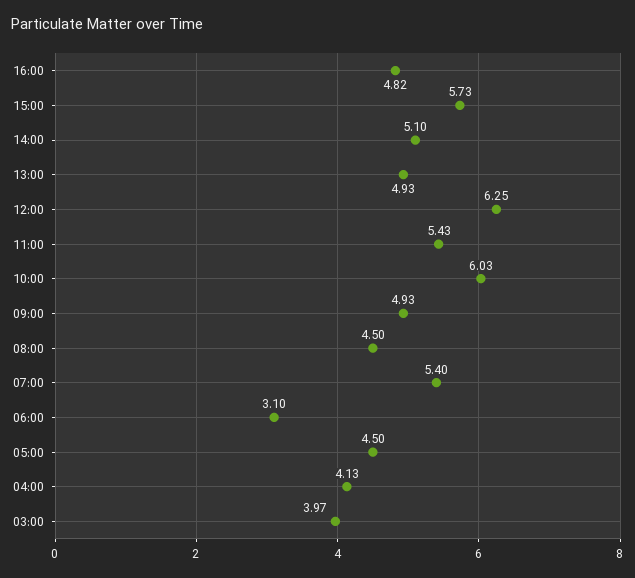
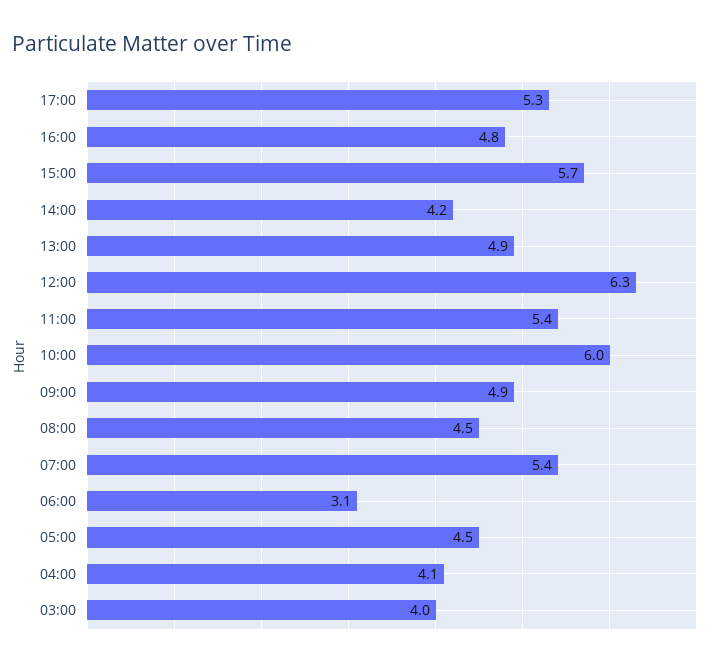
14:00: 5.1 -> 4.2
17:00: none -> 5.3

